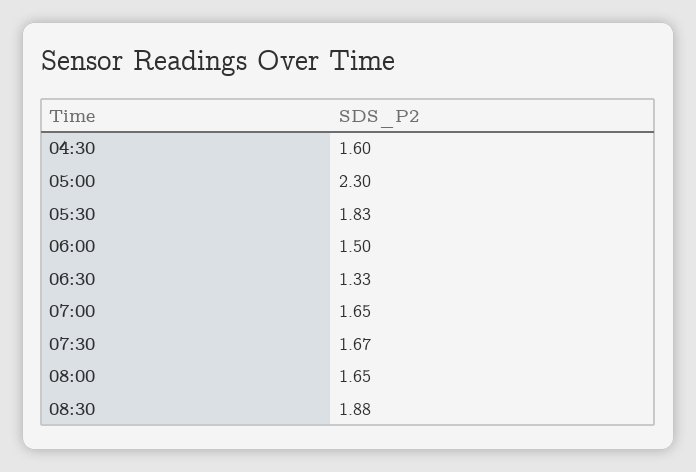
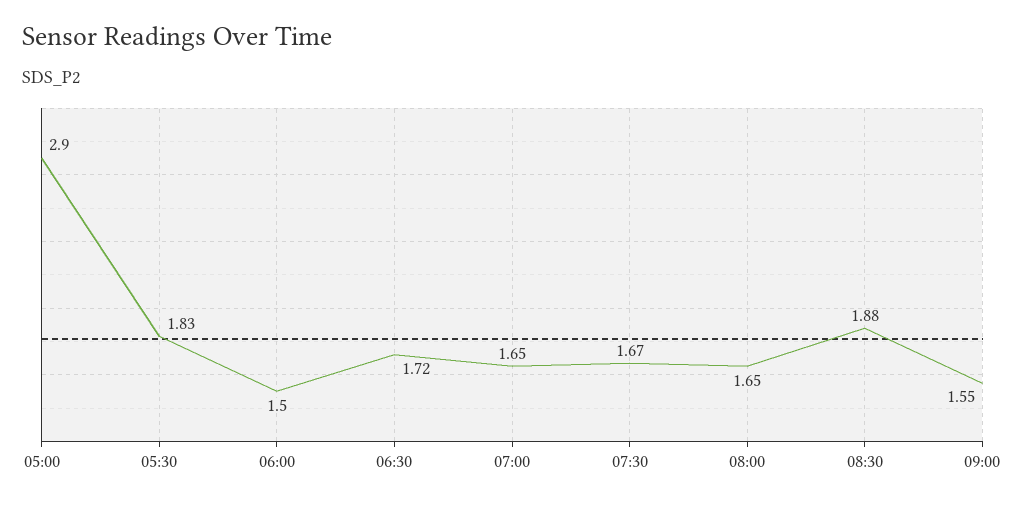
04:30: 1.6 -> none
05:00: 2.3 -> 2.9
06:30: 1.33 -> 1.72
09:00: none -> 1.55

